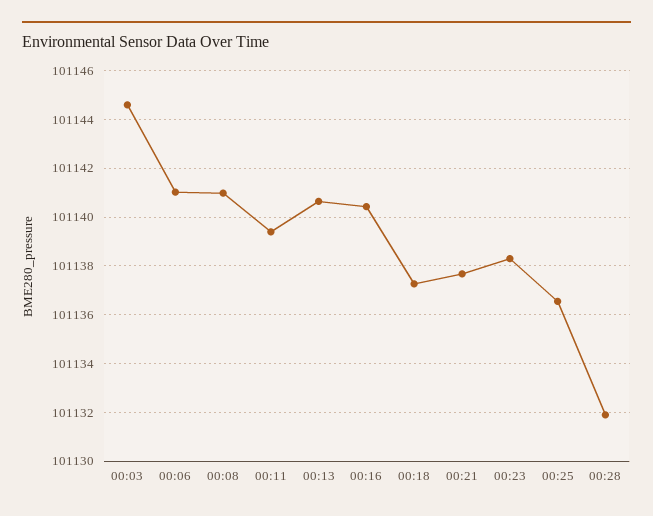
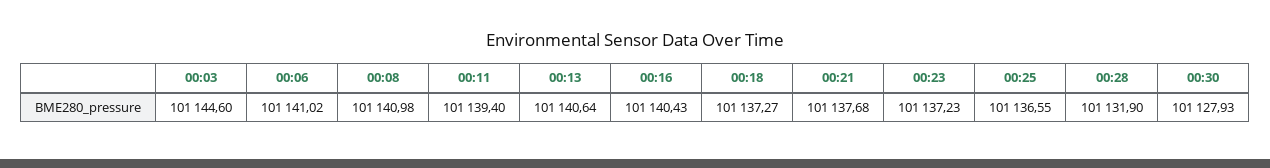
00:23: 101138.25 -> 101137.23
00:30: none -> 101127.93

